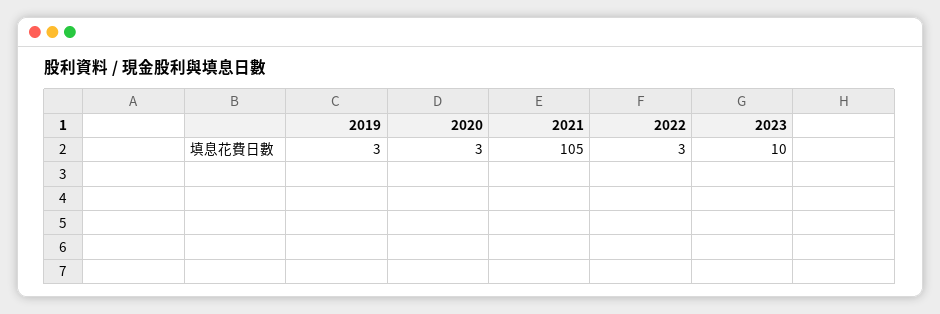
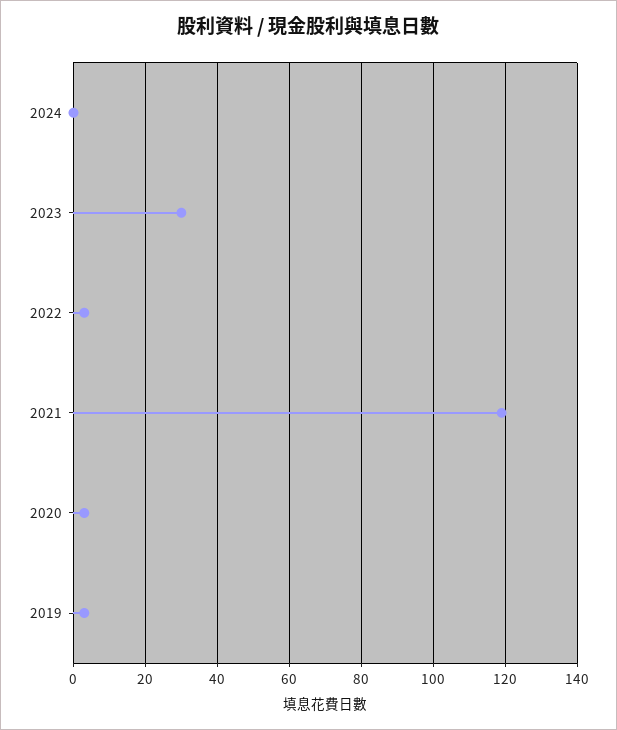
2021: 105 -> 120
2023: 10 -> 30
2024: none -> 0

